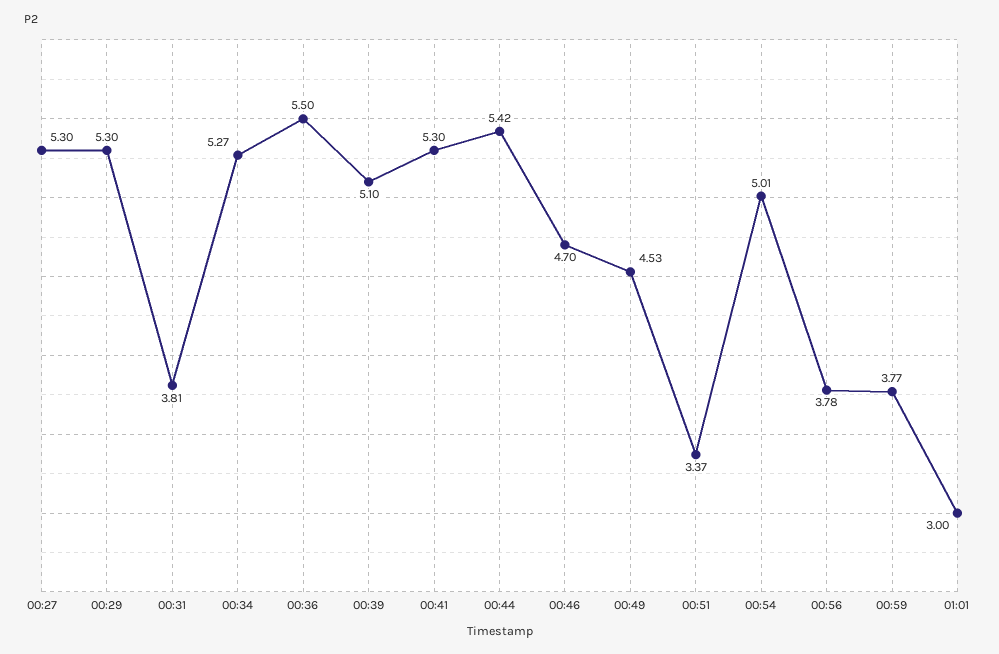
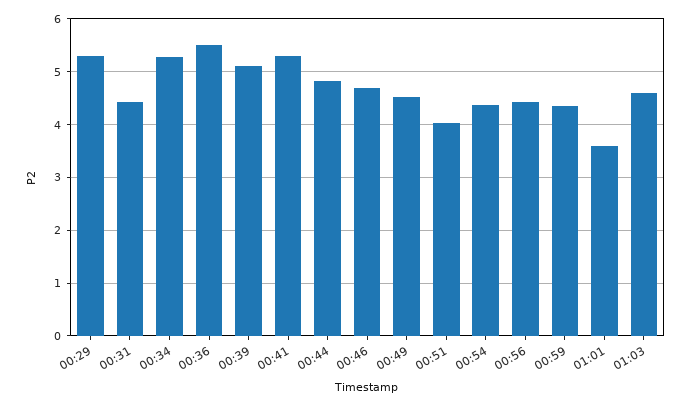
00:27: 5.3 -> none
00:31: 3.81 -> 4.4
00:44: 5.42 -> 4.8
00:51: 3.37 -> 4
00:54: 5.01 -> 4.4
00:56: 3.78 -> 4.4
00:59: 3.77 -> 4.4
01:01: 3 -> 3.6
01:03: none -> 4.6

